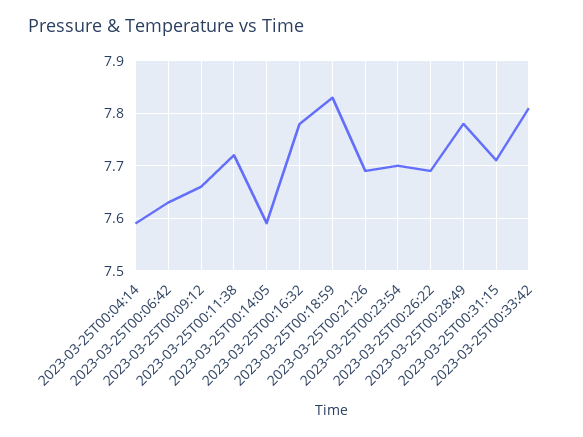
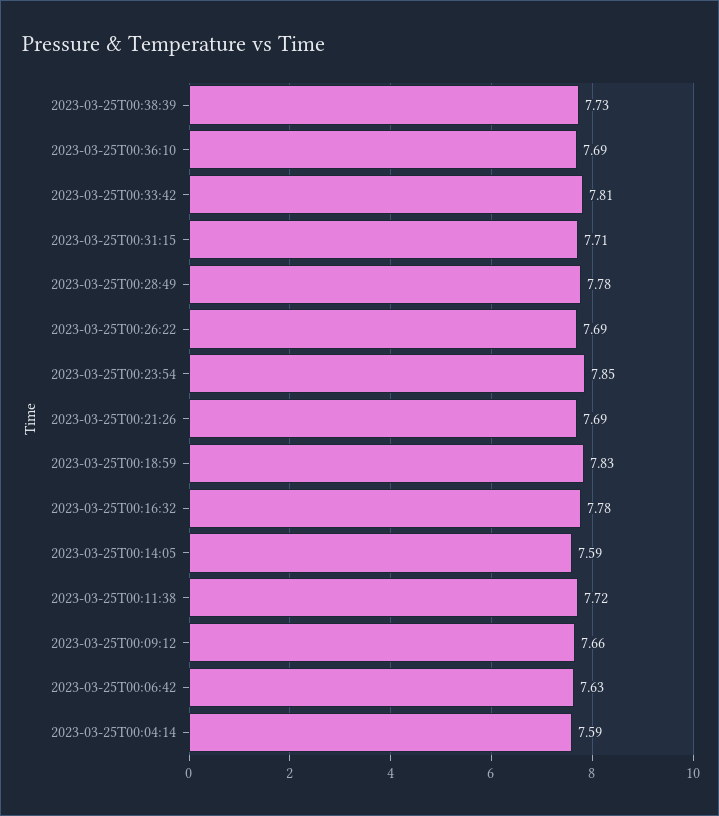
2023-03-25T00:23:54: 7.7 -> 7.85
2023-03-25T00:38:39: none -> 7.73
2023-03-25T00:36:10: none -> 7.69

